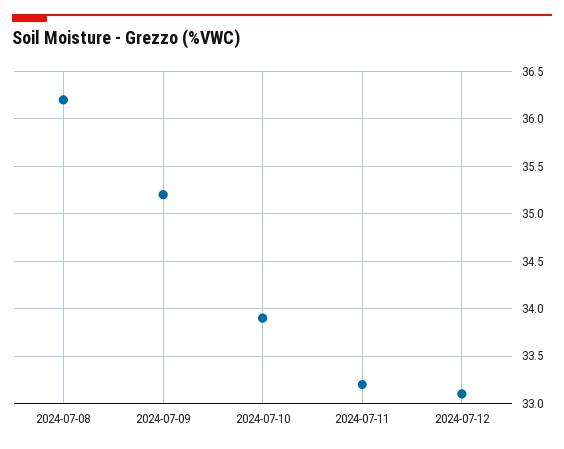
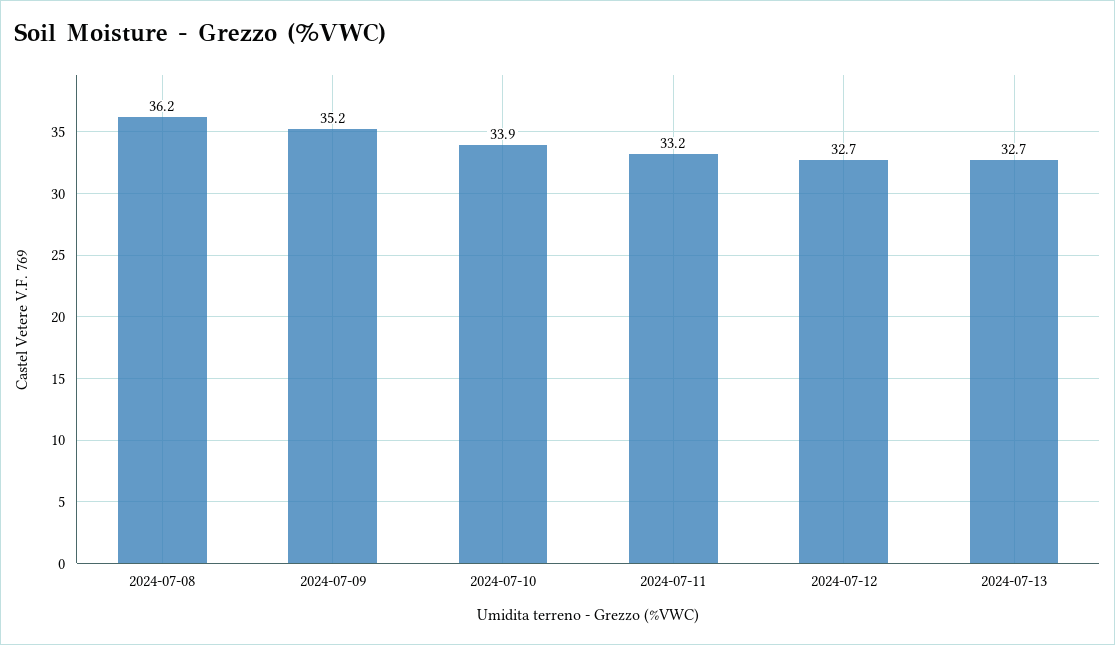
2024-07-12: 33.1 -> 32.7
2024-07-13: none -> 32.7

